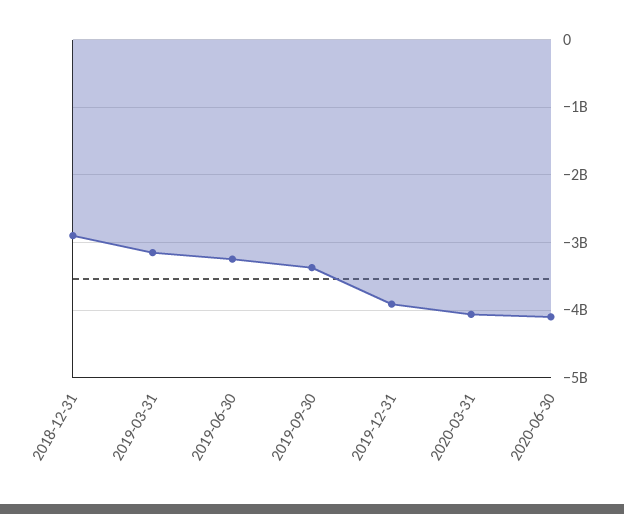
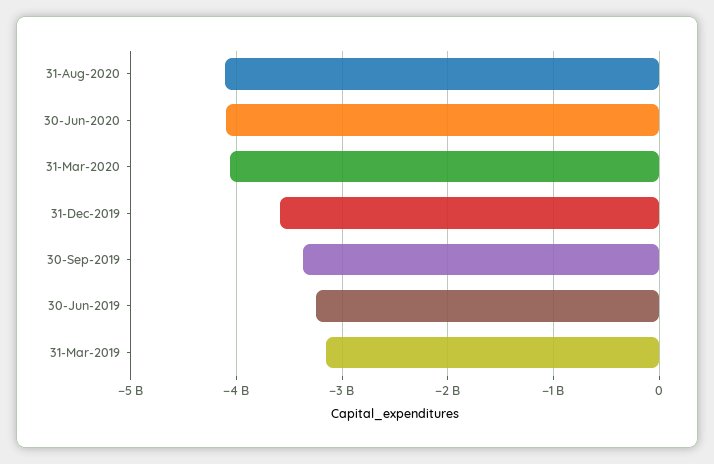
2018-12-31: -2900000000 -> none
2019-12-31: -3900000000 -> -3600000000
31-Aug-2020: none -> -4100000000

